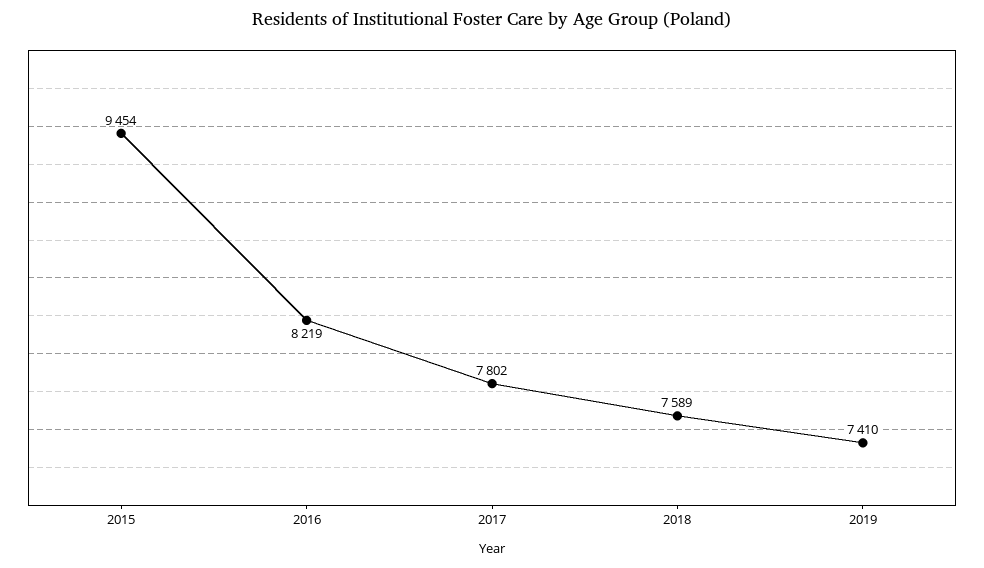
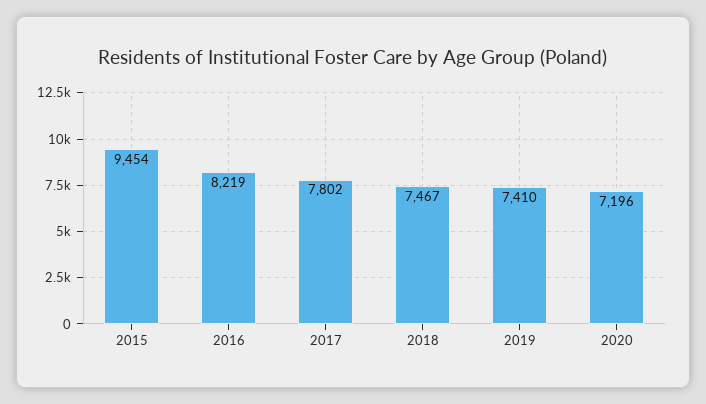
2018: 7589 -> 7467
2020: none -> 7196

